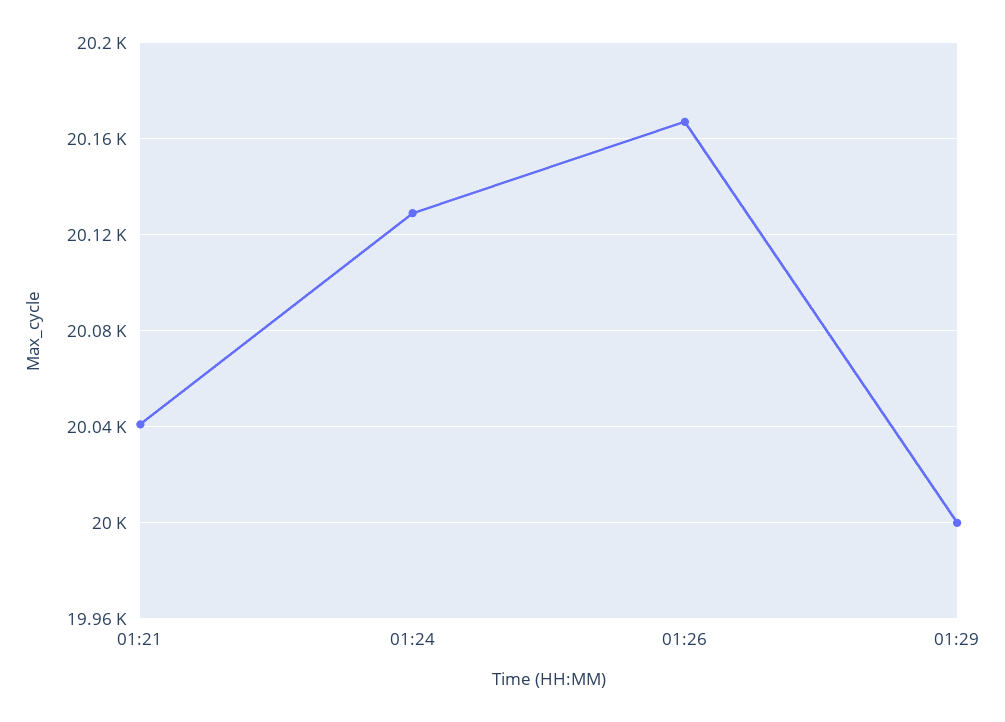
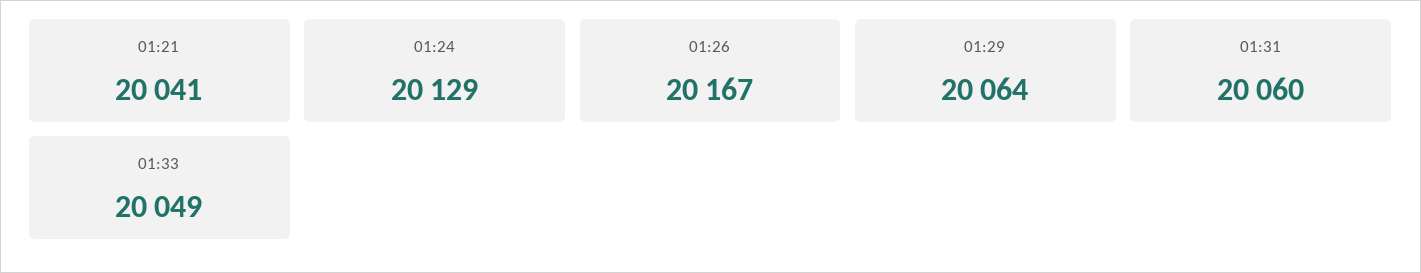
01:29: 20000 -> 20064
01:31: none -> 20060
01:33: none -> 20049

